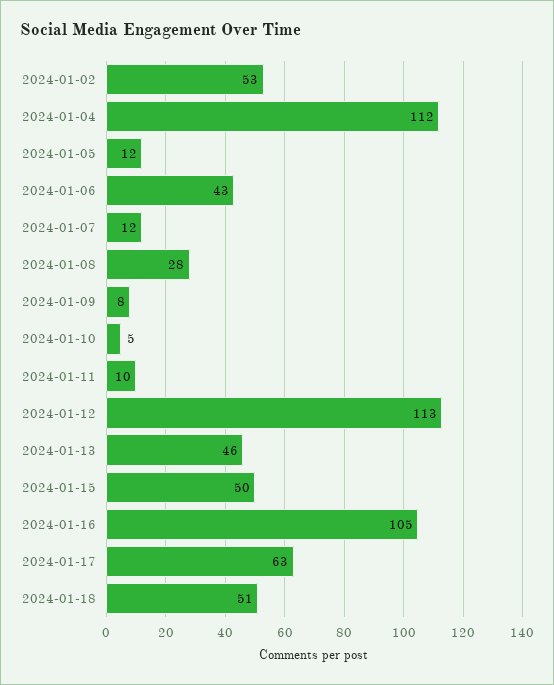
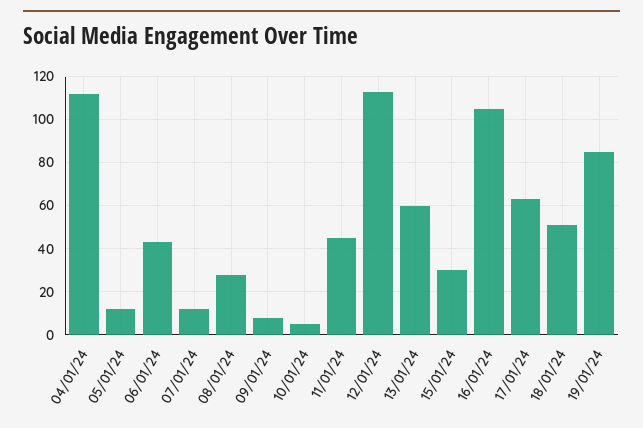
2024-01-02: 53 -> none
2024-01-11: 10 -> 45
2024-01-13: 46 -> 60
2024-01-15: 50 -> 30
19/01/24: none -> 85

